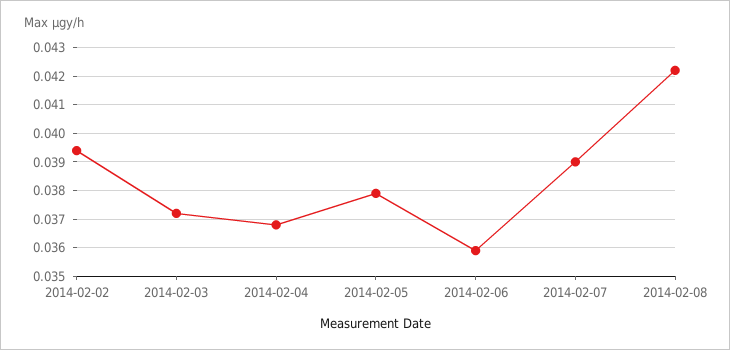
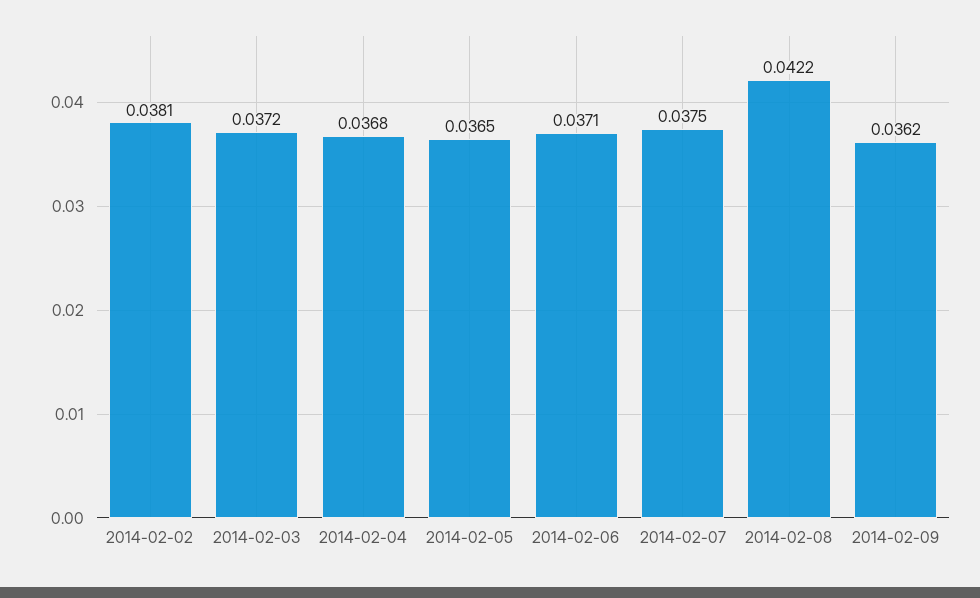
2014-02-02: 0.0395 -> 0.0381
2014-02-05: 0.038 -> 0.0365
2014-02-06: 0.036 -> 0.0371
2014-02-07: 0.039 -> 0.0375
2014-02-09: none -> 0.0362

